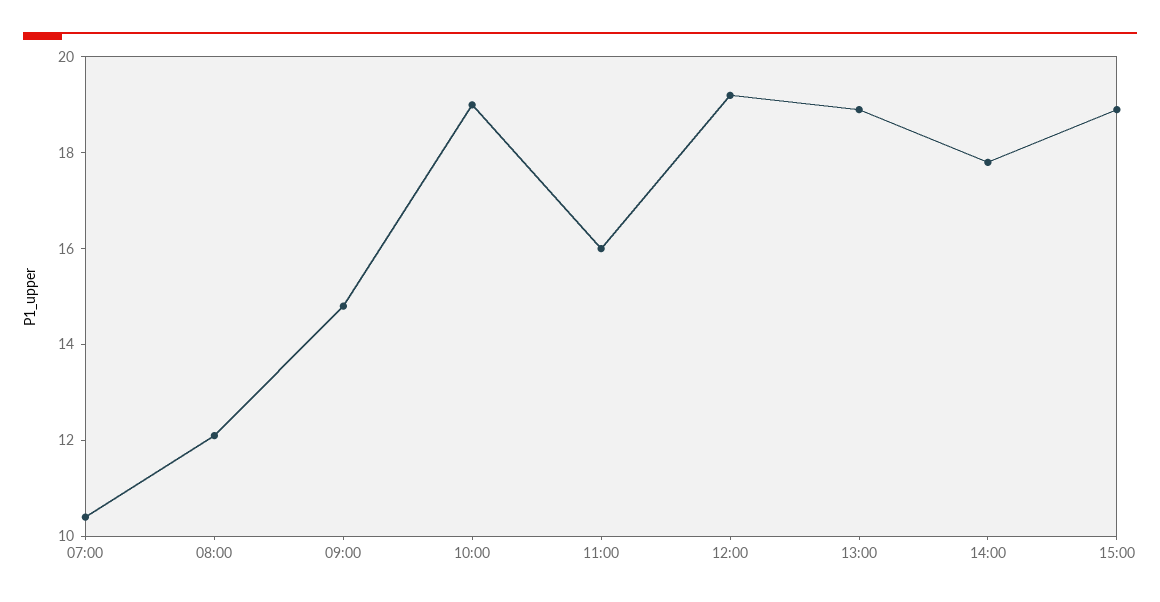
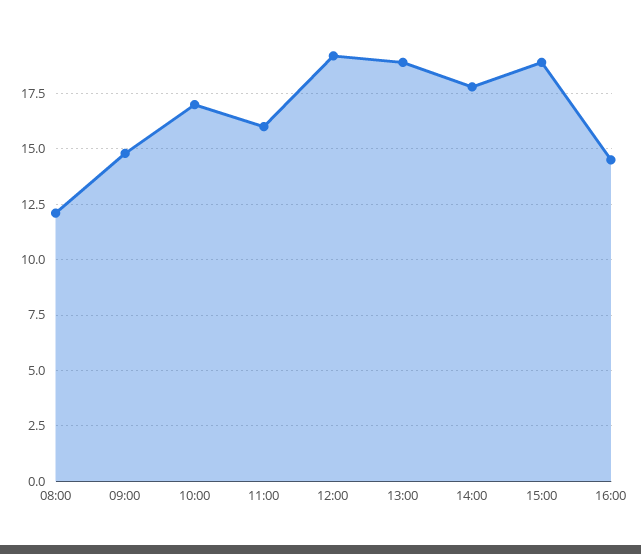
07:00: 10.5 -> none
10:00: 19 -> 17
16:00: none -> 14.5

